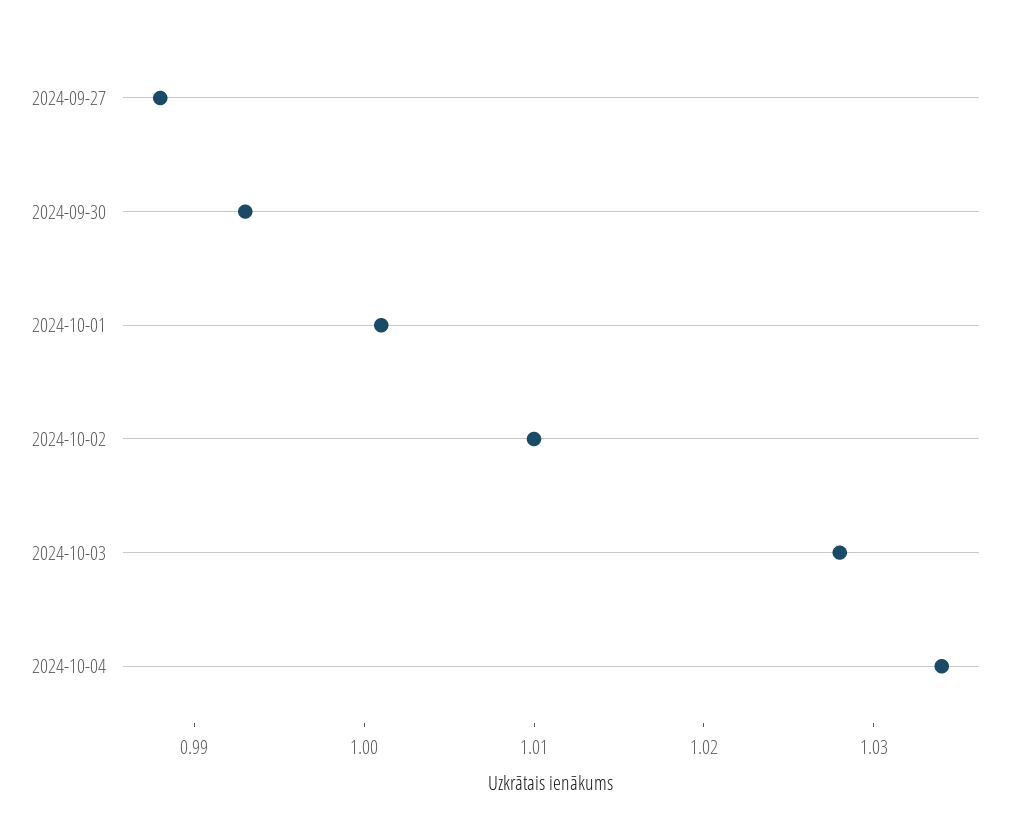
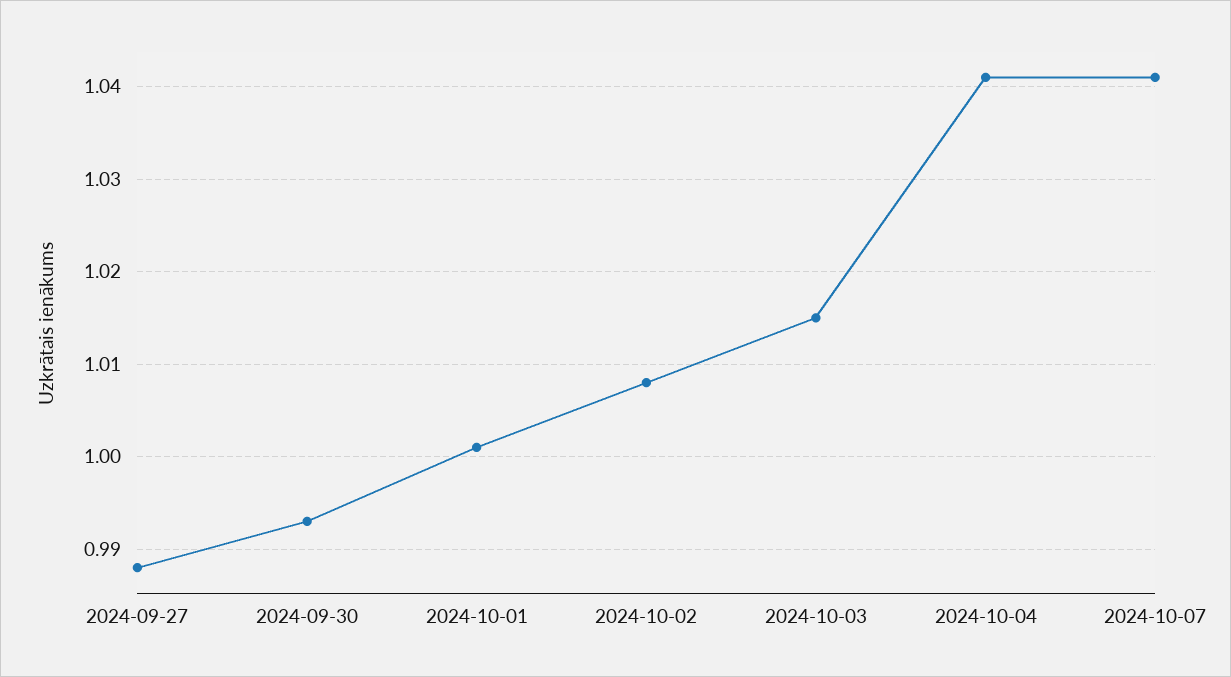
2024-10-02: 1.01 -> 1.008
2024-10-03: 1.028 -> 1.015
2024-10-04: 1.034 -> 1.041
2024-10-07: none -> 1.041

